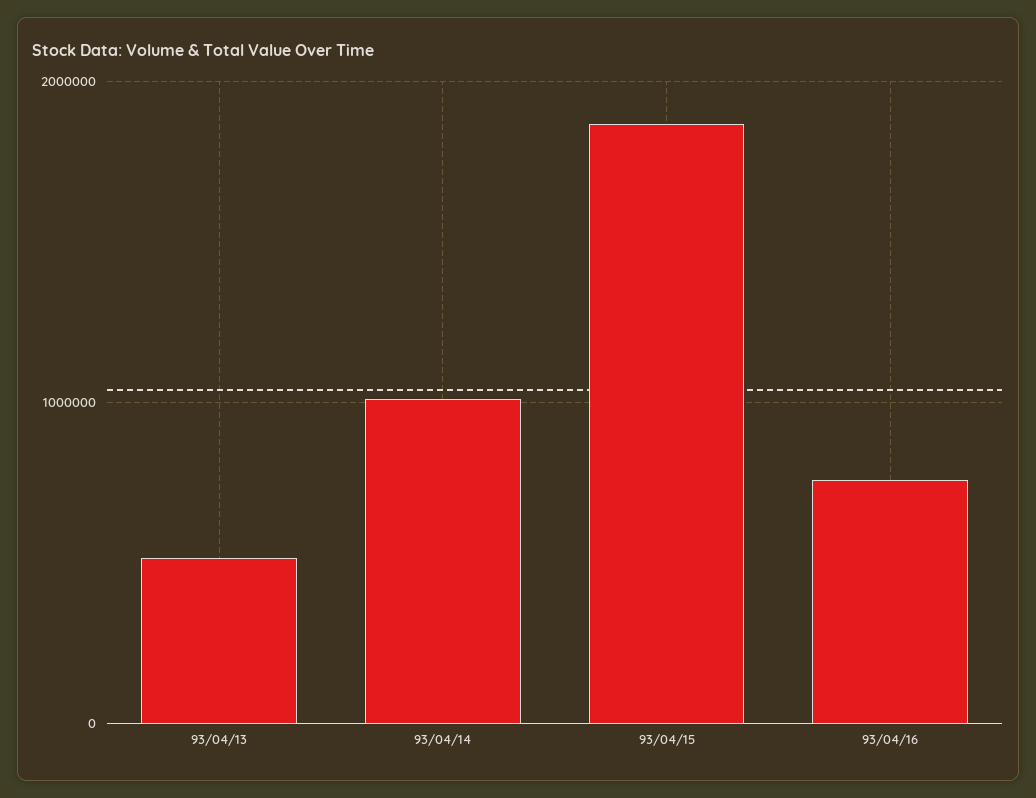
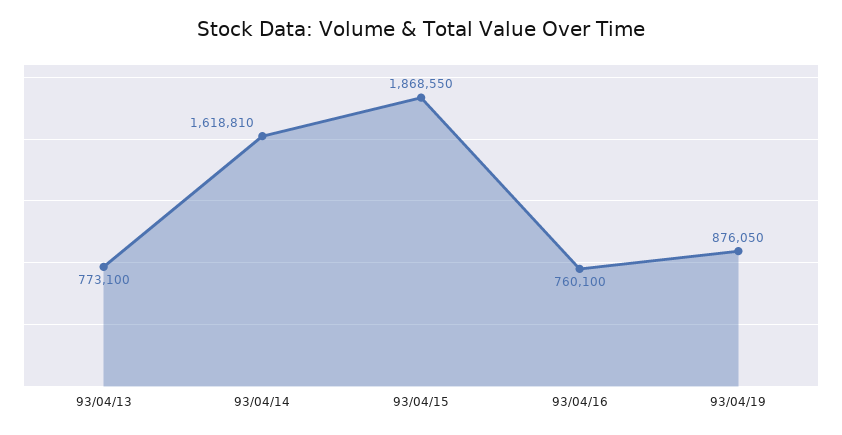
93/04/13: 500000 -> 773100
93/04/14: 1000000 -> 1618810
93/04/19: none -> 876050

